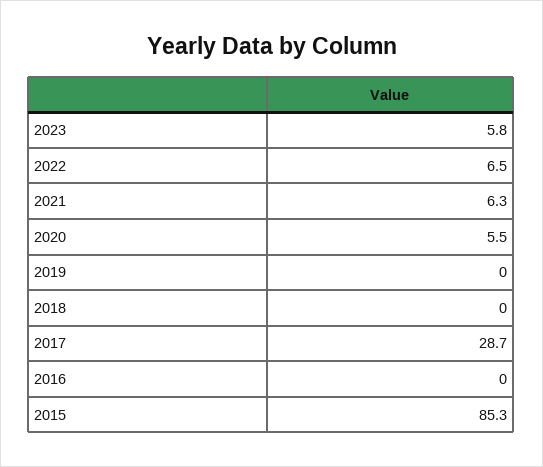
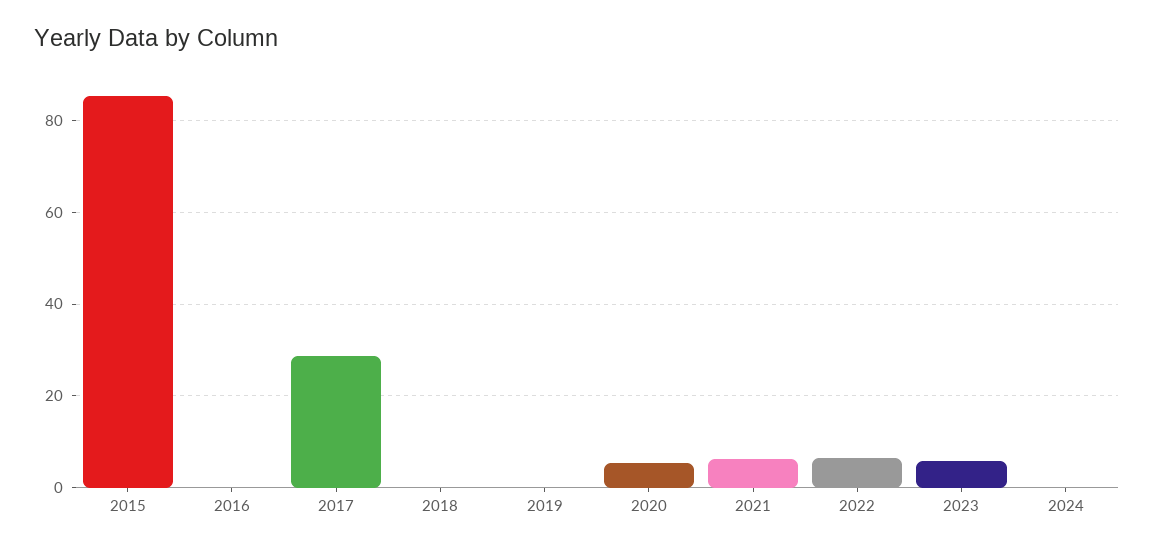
2024: none -> 0

